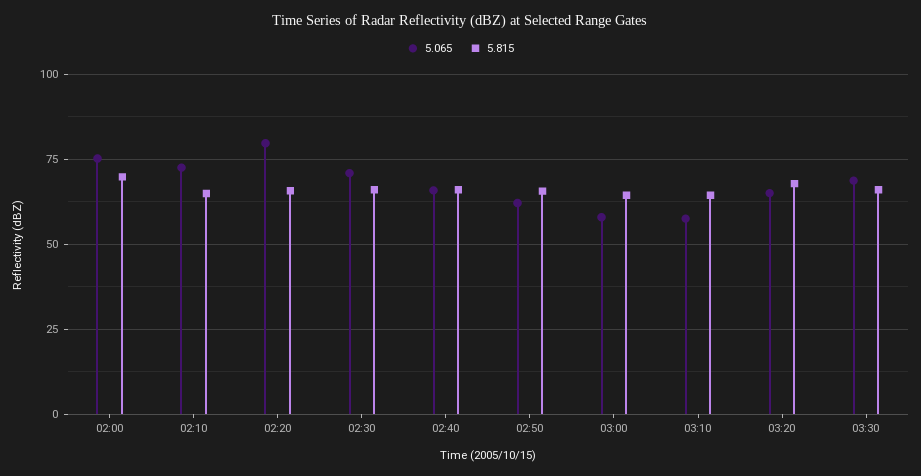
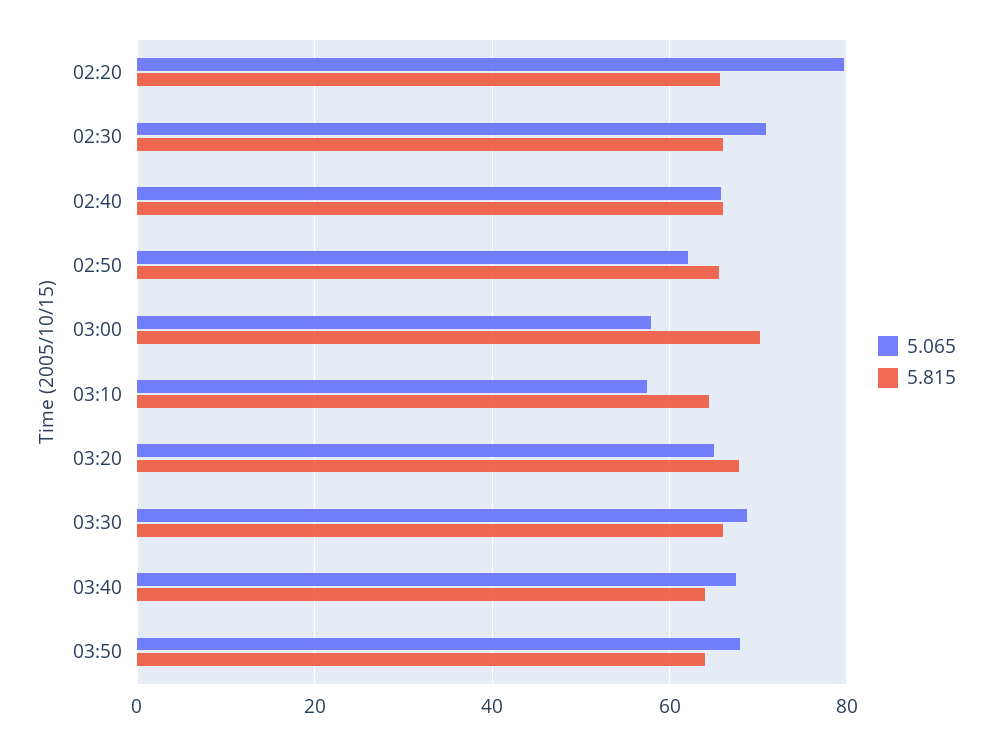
5.065, 02:00: 75 -> none
5.815, 02:00: 70 -> none
5.065, 02:10: 72.5 -> none
5.815, 02:10: 65 -> none
5.815, 03:00: 65 -> 70
5.065, 03:40: none -> 68
5.815, 03:40: none -> 64
5.065, 03:50: none -> 68
5.815, 03:50: none -> 64

